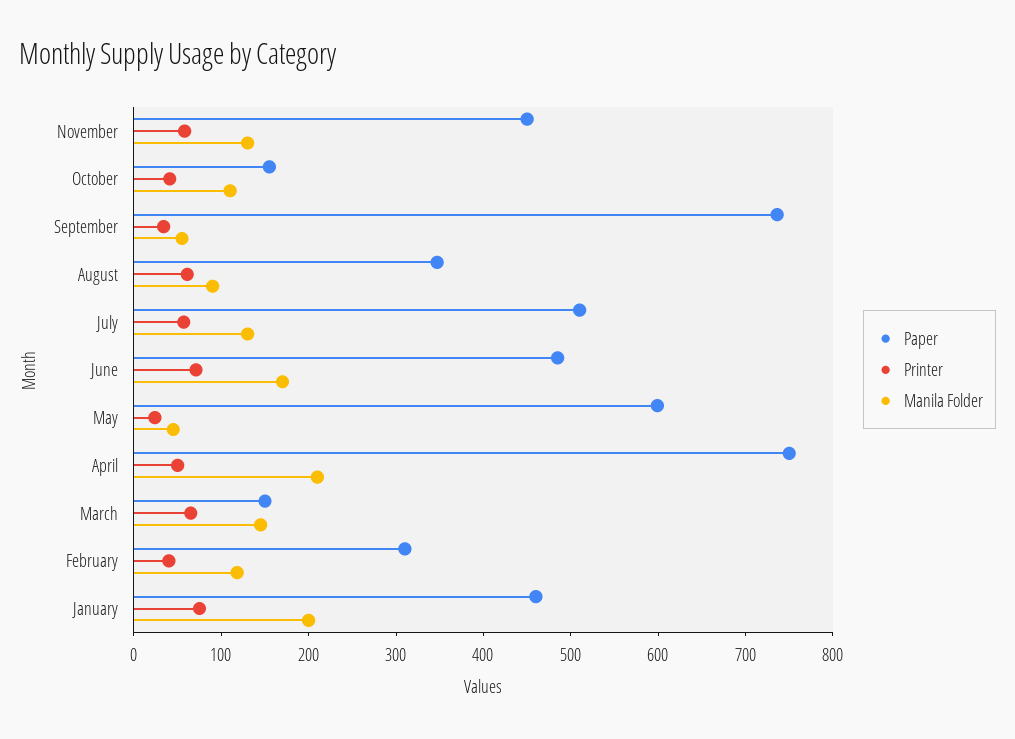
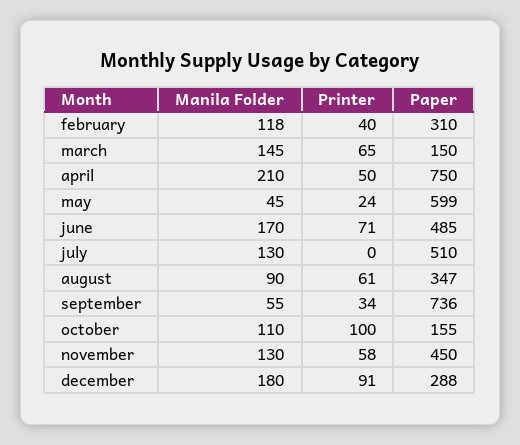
Printer, October: 40 -> 100
Printer, July: 60 -> 0
Paper, January: 460 -> none
Printer, January: 80 -> none
Manila Folder, January: 200 -> none
Manila Folder, december: none -> 180
Printer, december: none -> 91
Paper, december: none -> 288

